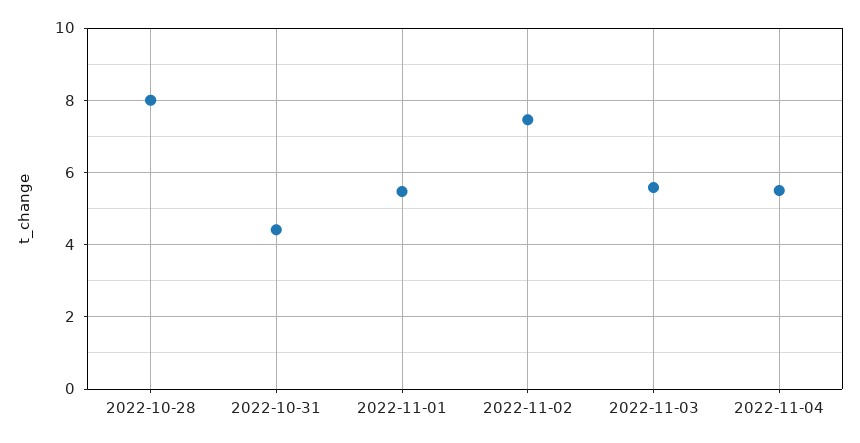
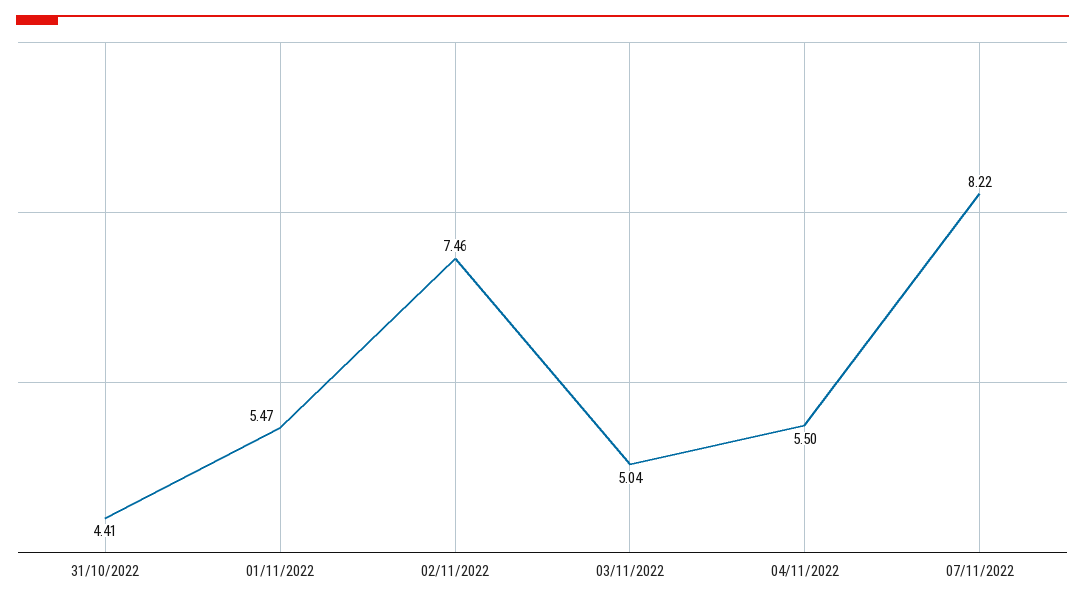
2022-10-28: 8 -> none
2022-11-03: 5.6 -> 5.04
07/11/2022: none -> 8.22

